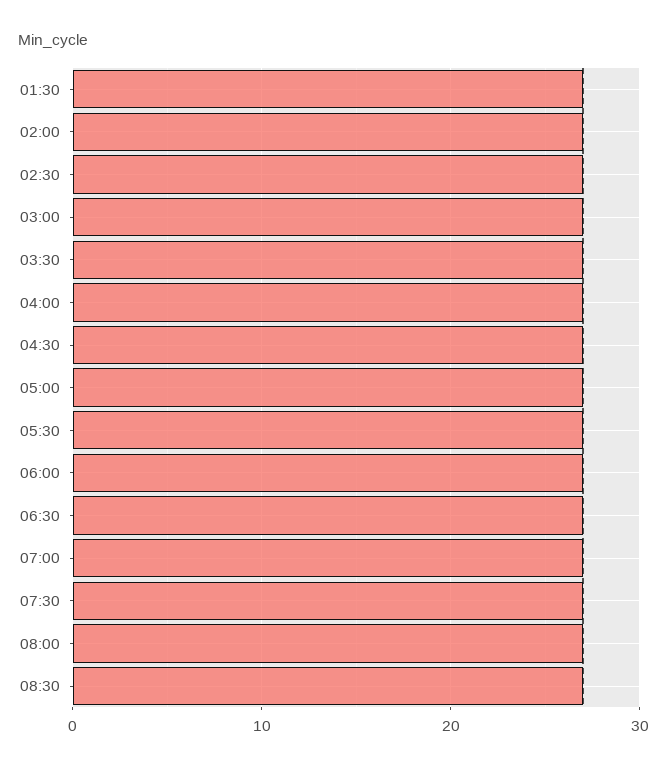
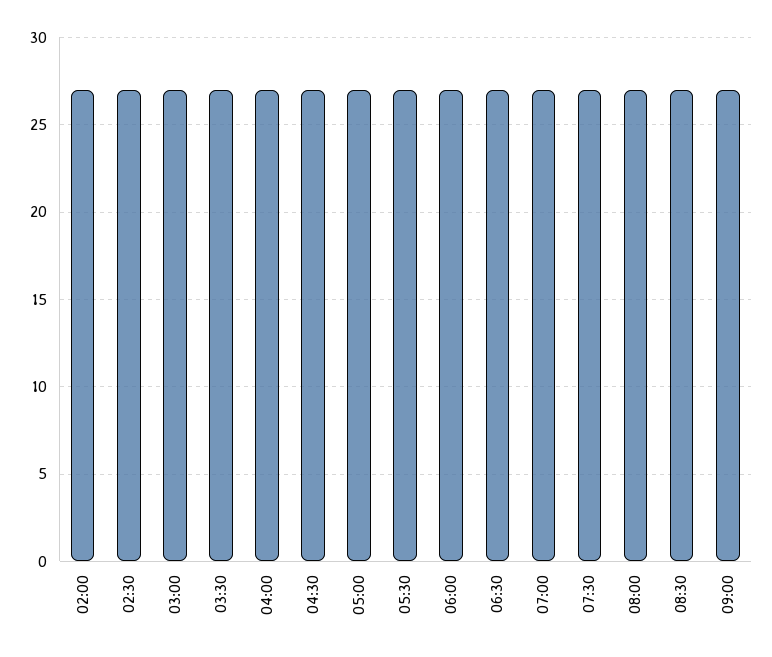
01:30: 27 -> none
09:00: none -> 27

